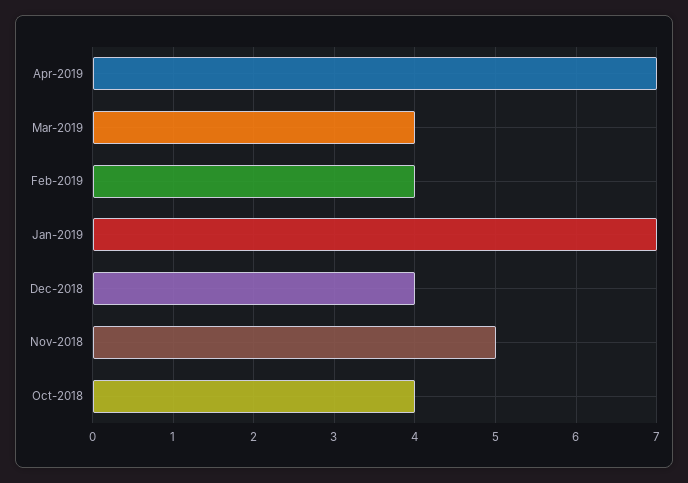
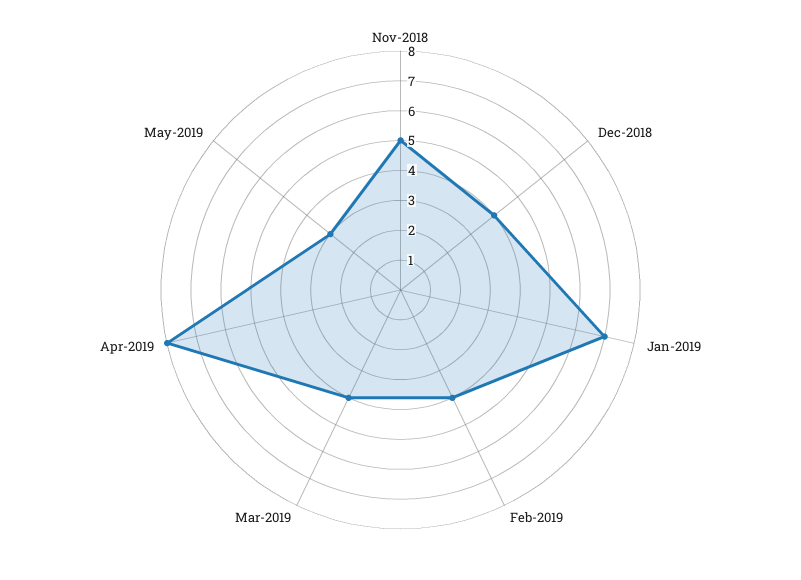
Apr-2019: 7 -> 8
Oct-2018: 4 -> none
May-2019: none -> 3

